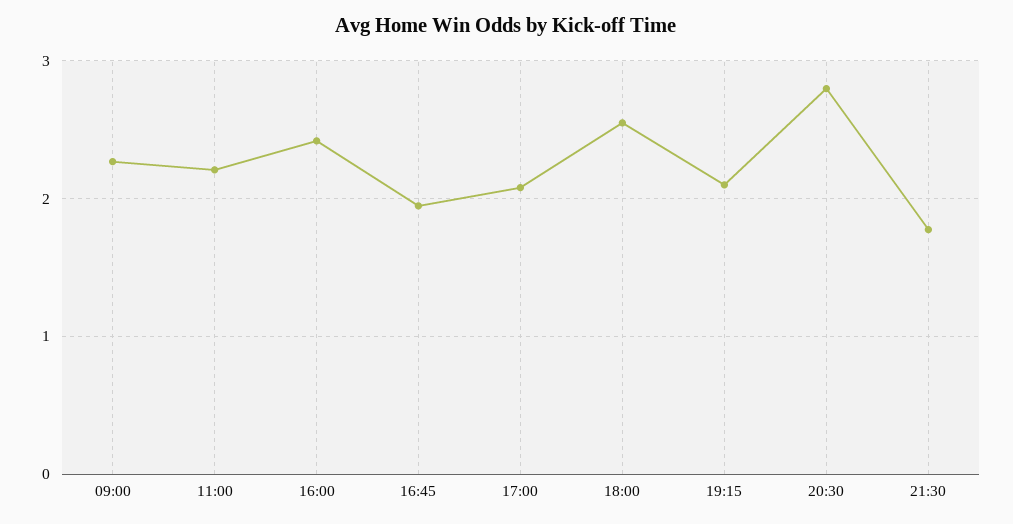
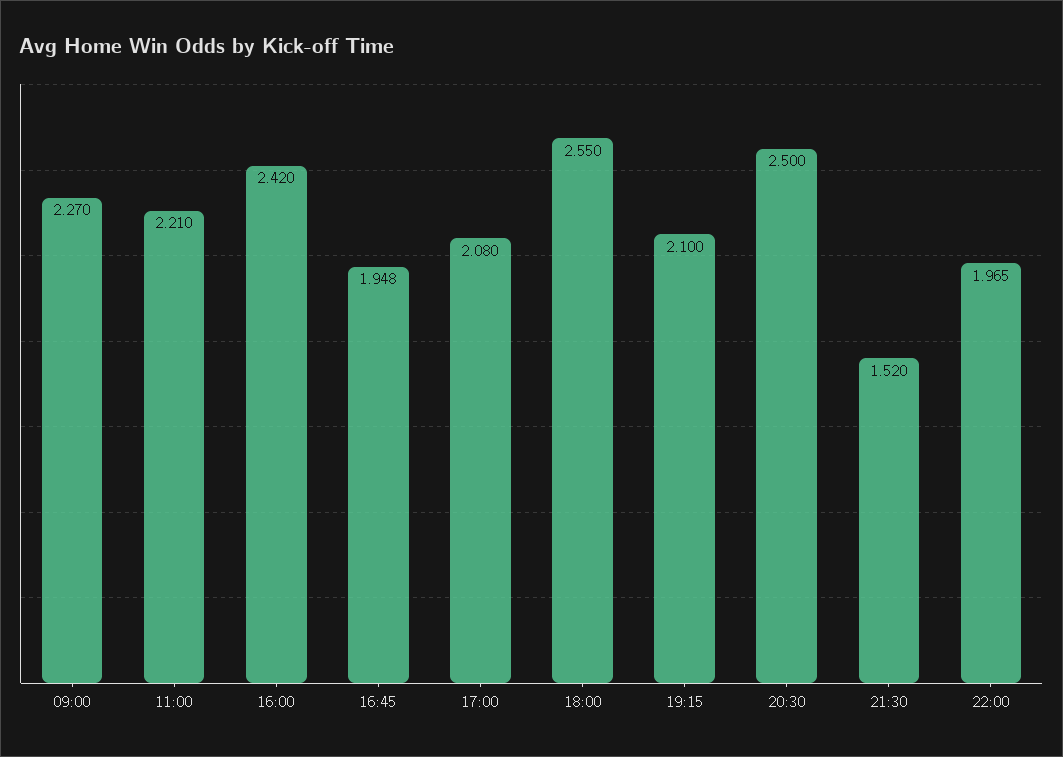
20:30: 2.8 -> 2.5
21:30: 1.8 -> 1.52
22:00: none -> 1.965

